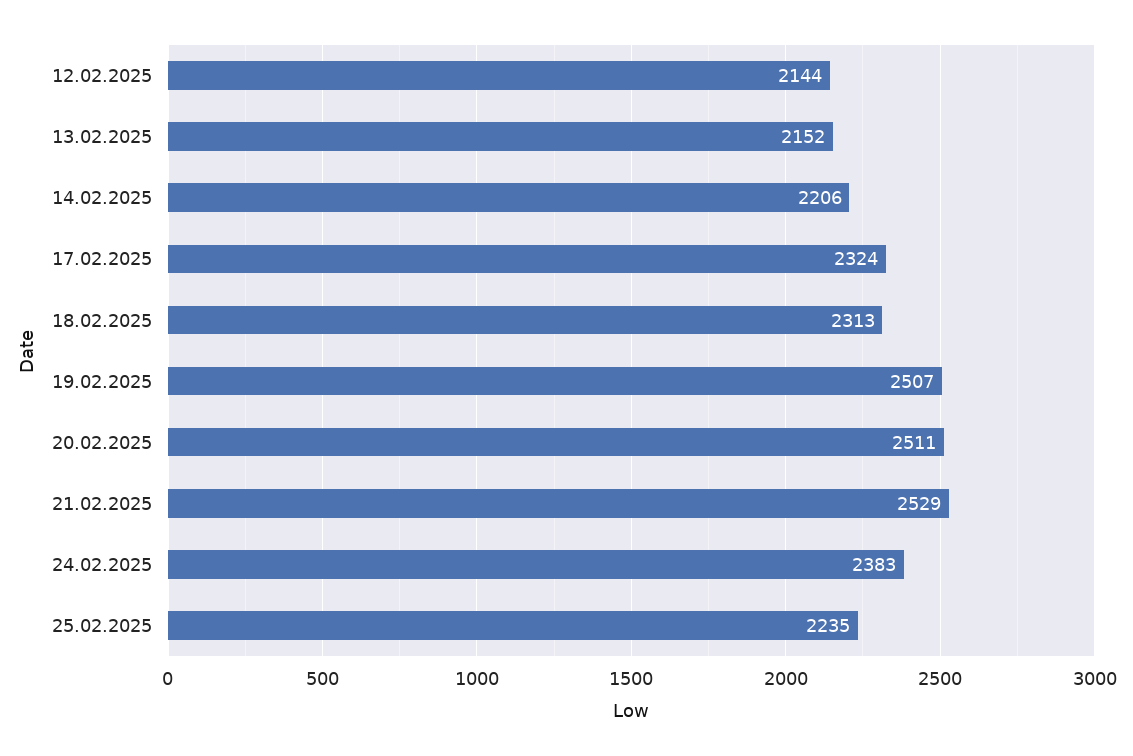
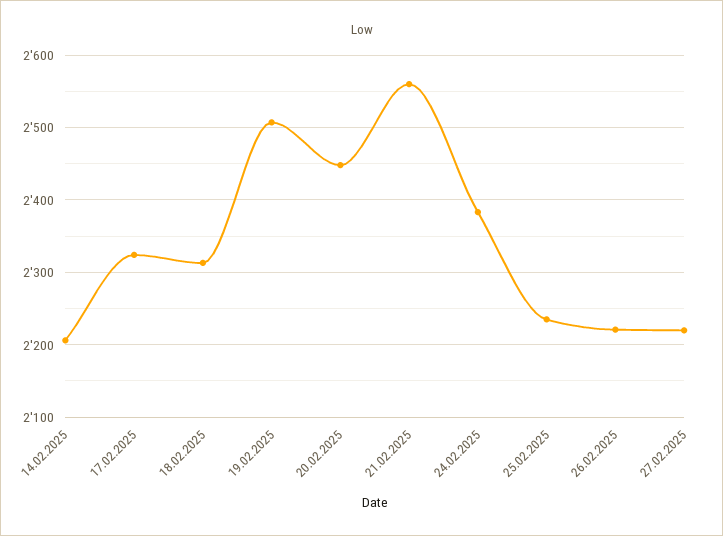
12.02.2025: 2144 -> none
13.02.2025: 2152 -> none
20.02.2025: 2511 -> 2450
21.02.2025: 2529 -> 2560
26.02.2025: none -> 2220
27.02.2025: none -> 2220

